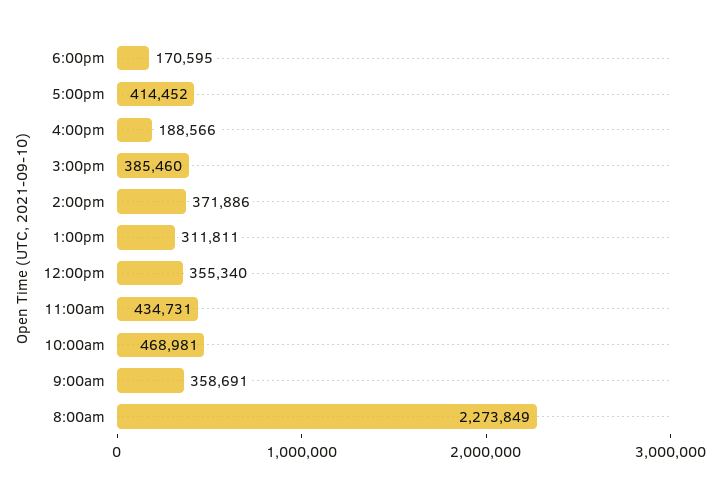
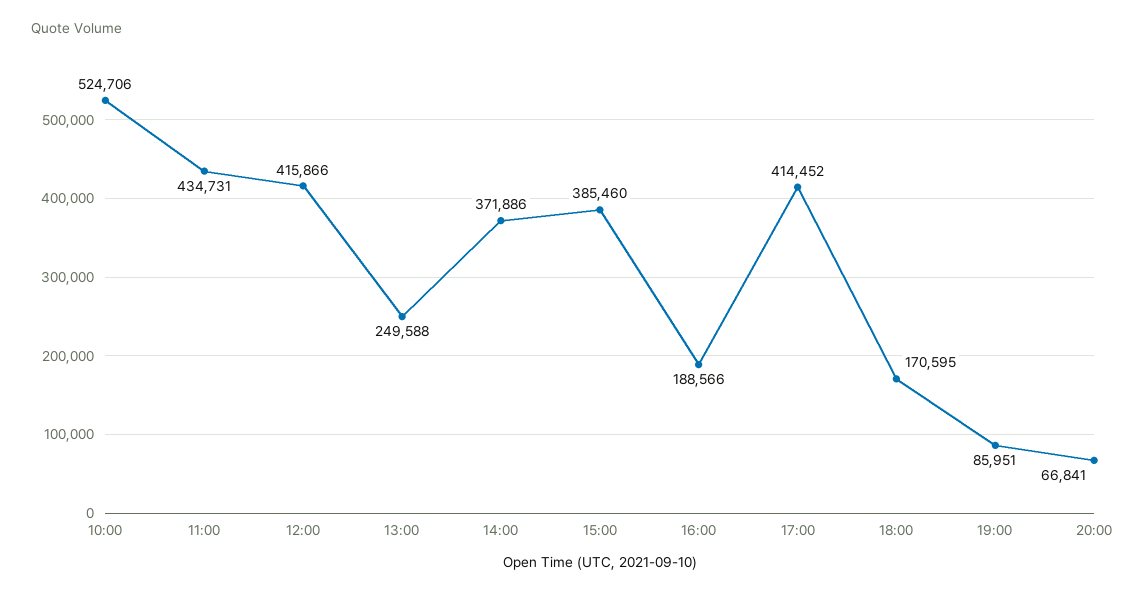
1:00pm: 311811 -> 249588
12:00pm: 355340 -> 415866
10:00am: 468981 -> 524706
9:00am: 358691 -> none
8:00am: 2273849 -> none
19:00: none -> 85951
20:00: none -> 66841

